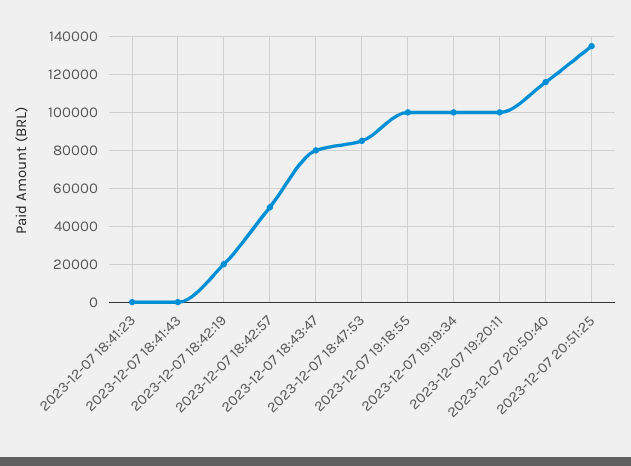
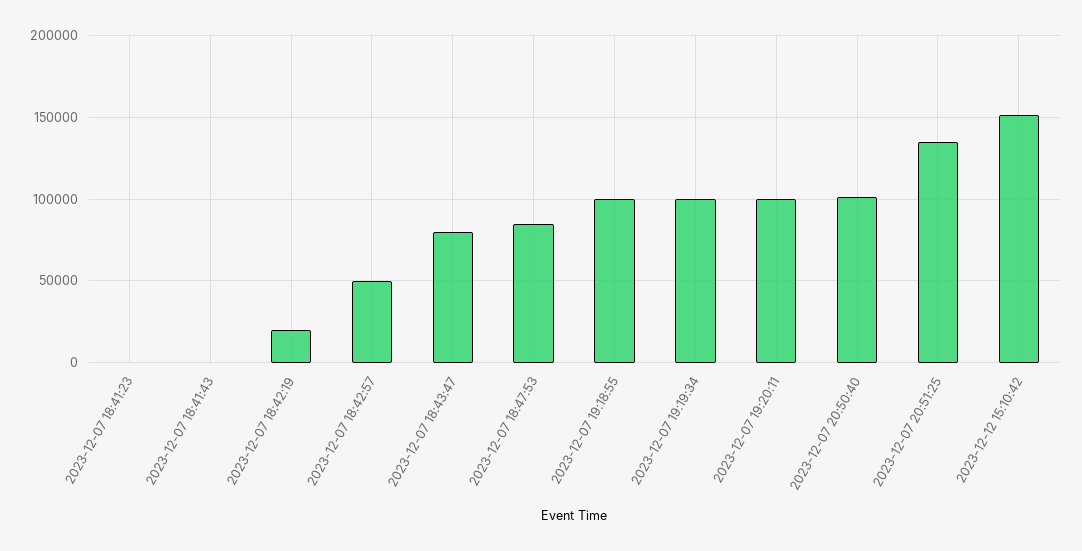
2023-12-07 20:50:40: 115000 -> 100000
2023-12-12 15:10:42: none -> 150000

